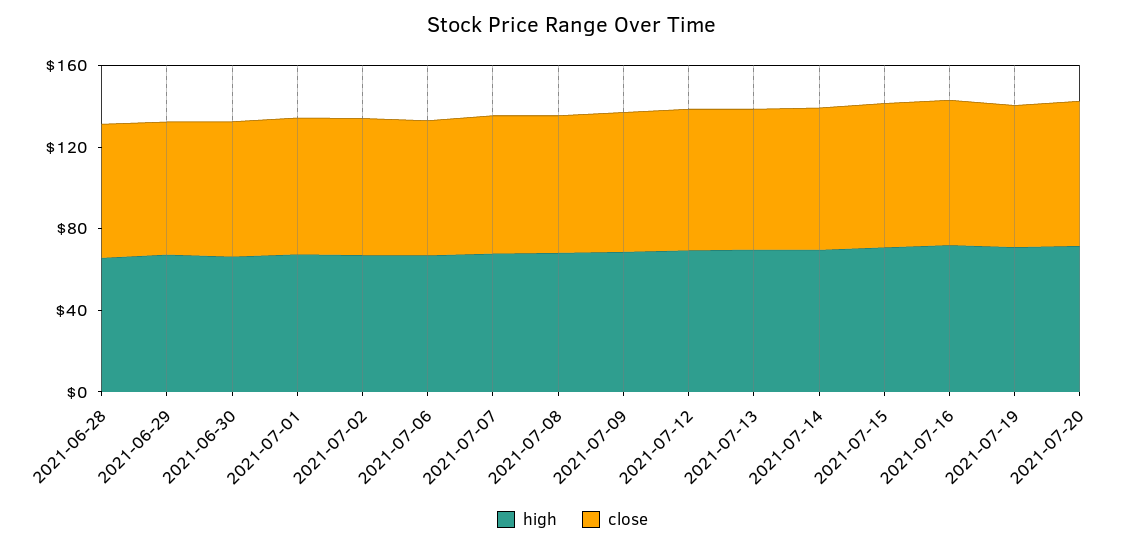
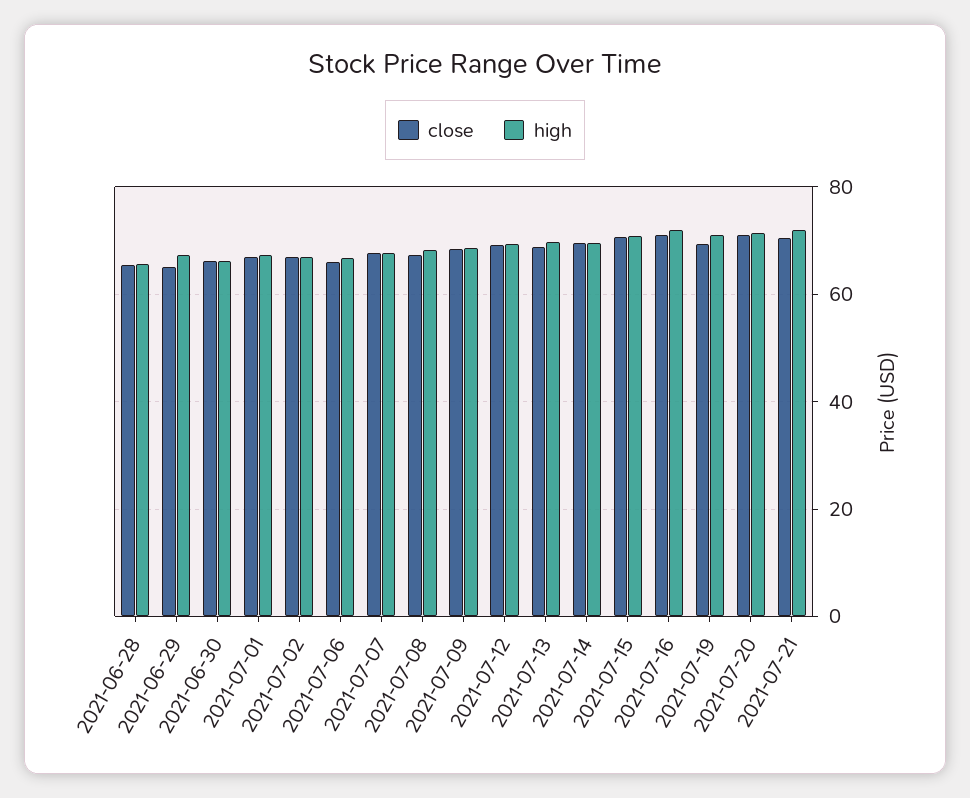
close, 2021-07-21: none -> 70
high, 2021-07-21: none -> 72

